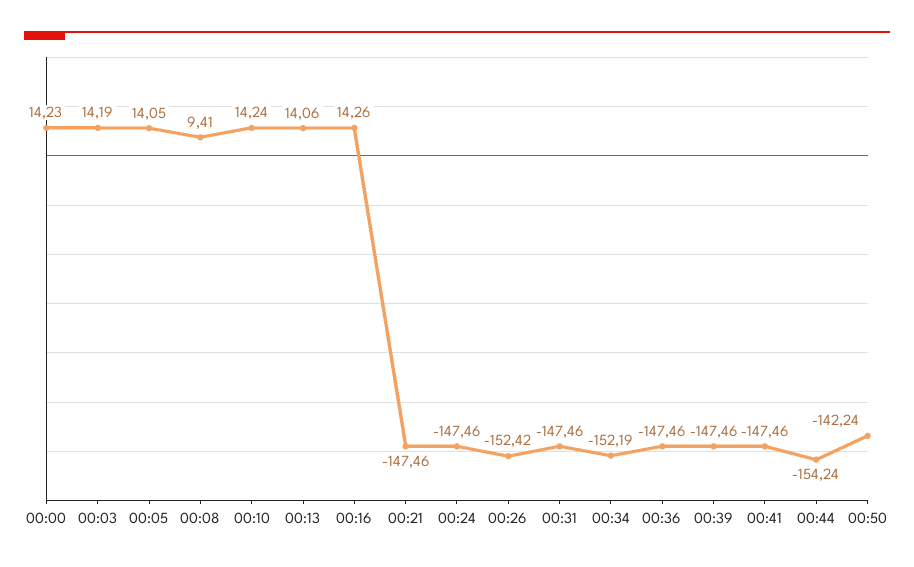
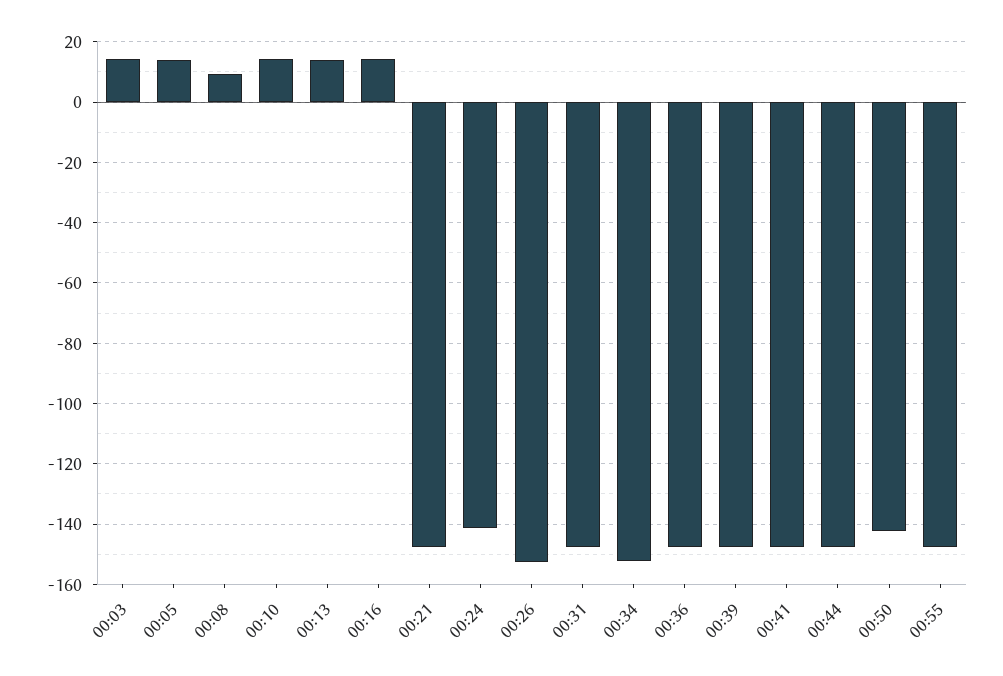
00:00: 14.23 -> none
00:24: -147.46 -> -142
00:44: -154.24 -> -148
00:55: none -> -148

